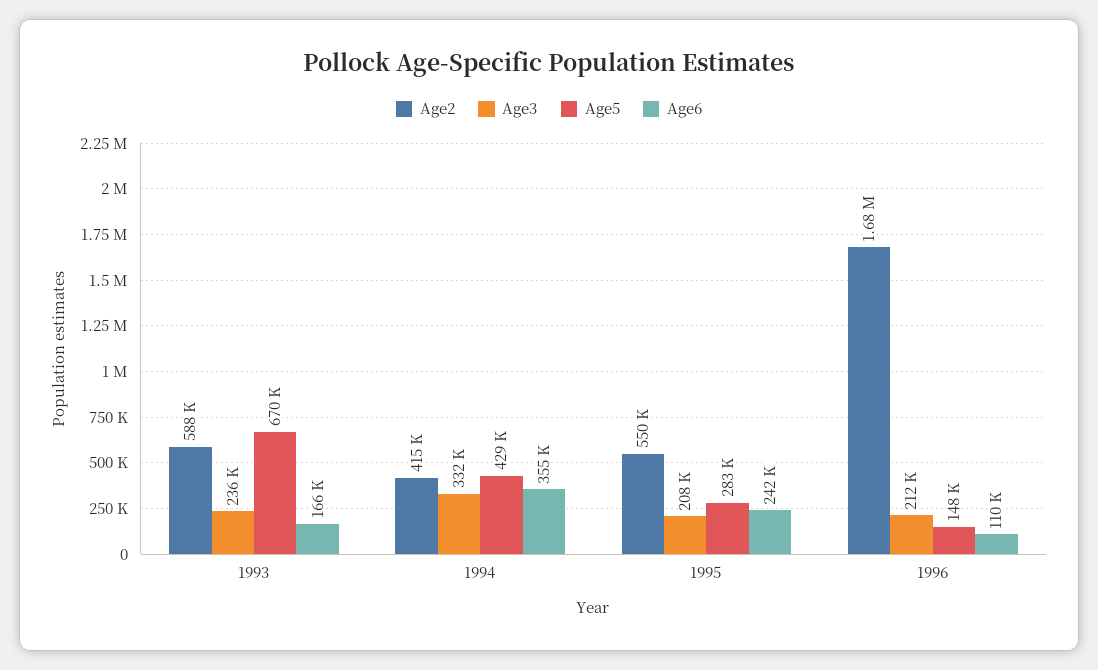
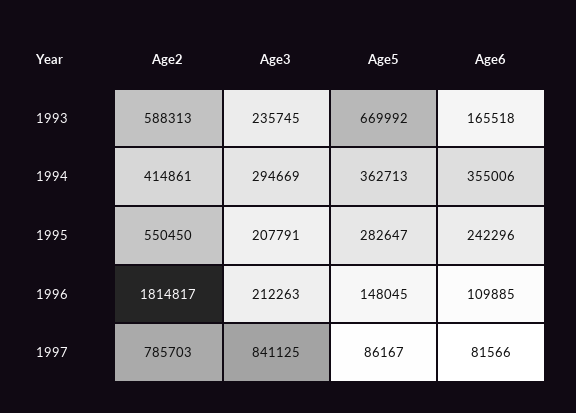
Age3, 1994: 332000 -> 294669
Age5, 1994: 429000 -> 362713
Age2, 1996: 1680000 -> 1814817
Age2, 1997: none -> 785703
Age3, 1997: none -> 841125
Age5, 1997: none -> 86167
Age6, 1997: none -> 81566

